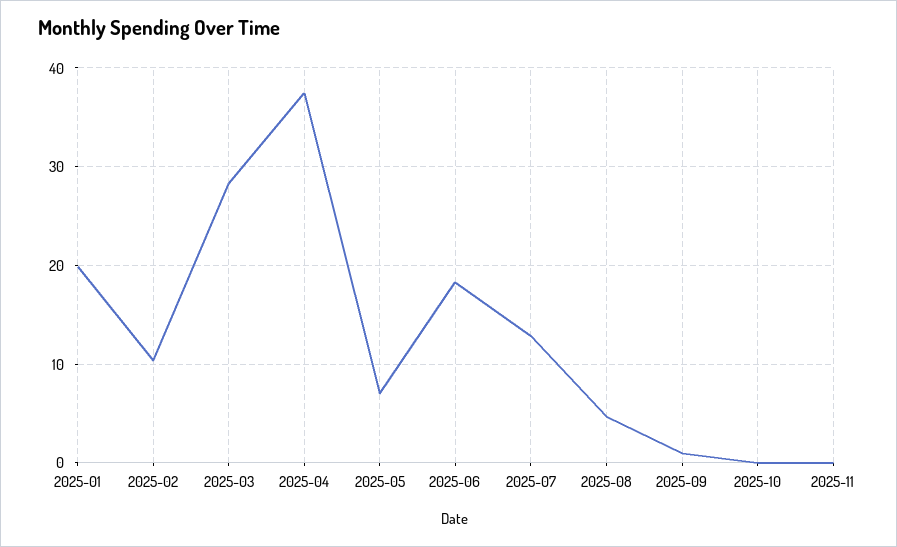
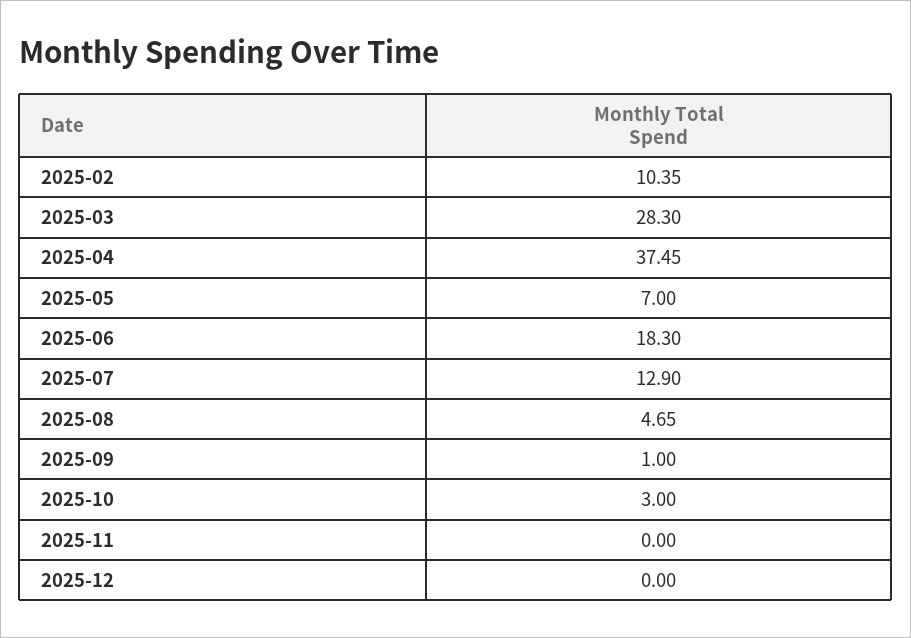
2025-01: 20 -> none
2025-10: 0 -> 3
2025-12: none -> 0

